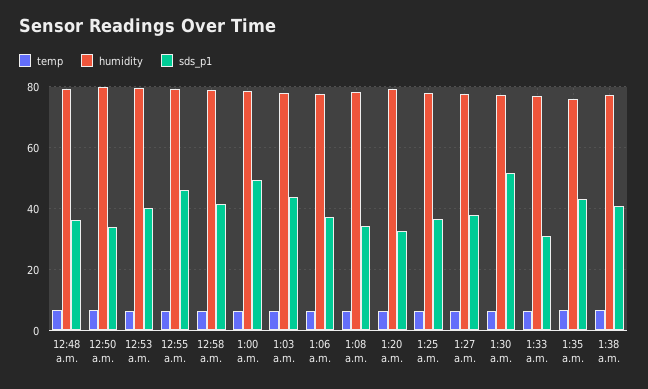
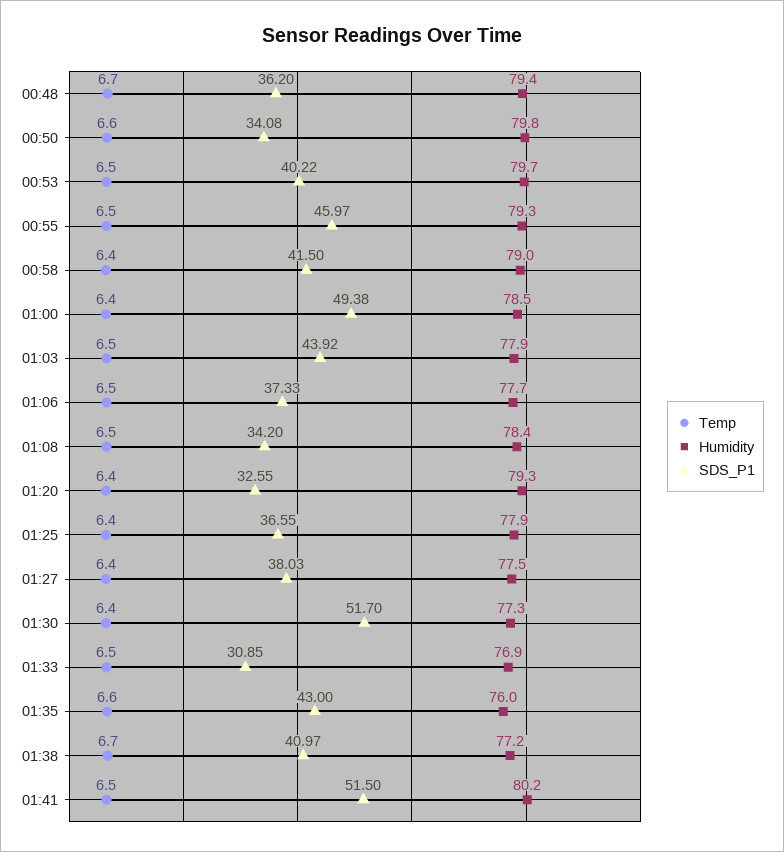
temp, 01:41: none -> 6.5
humidity, 01:41: none -> 80.2
sds_p1, 01:41: none -> 51.5

